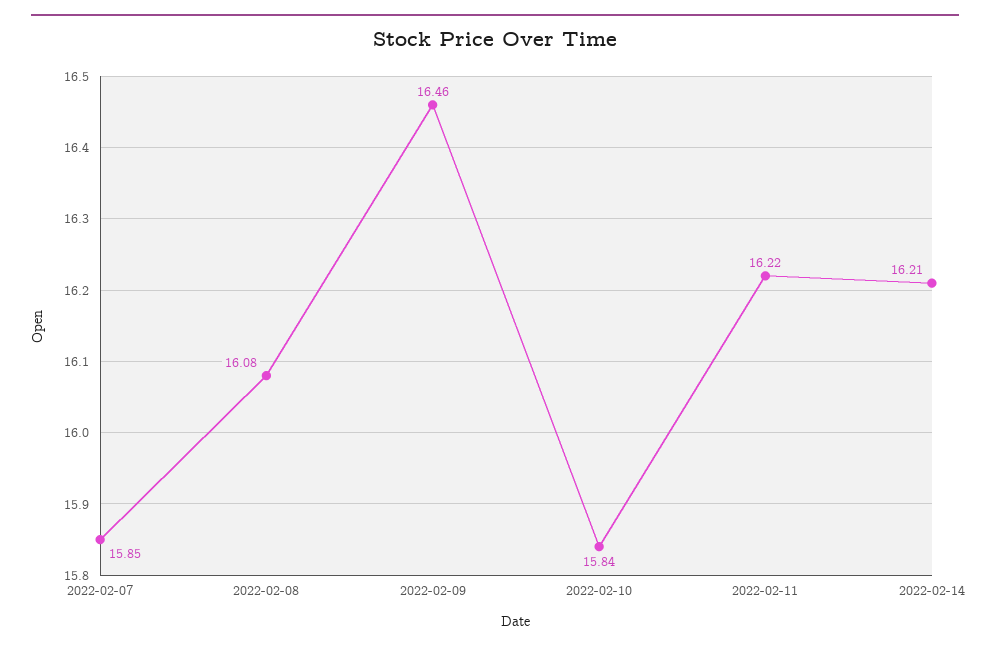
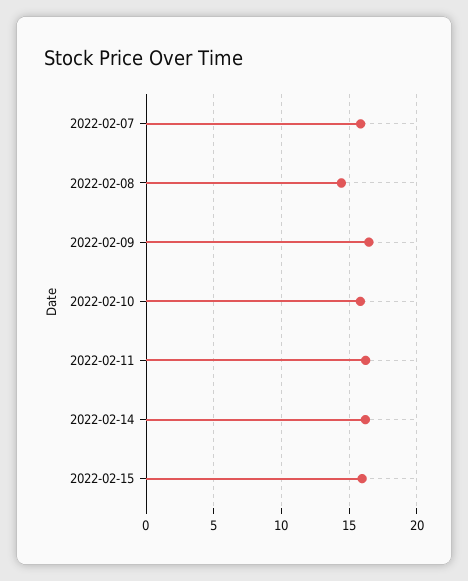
2022-02-08: 16.08 -> 14.5
2022-02-15: none -> 16

